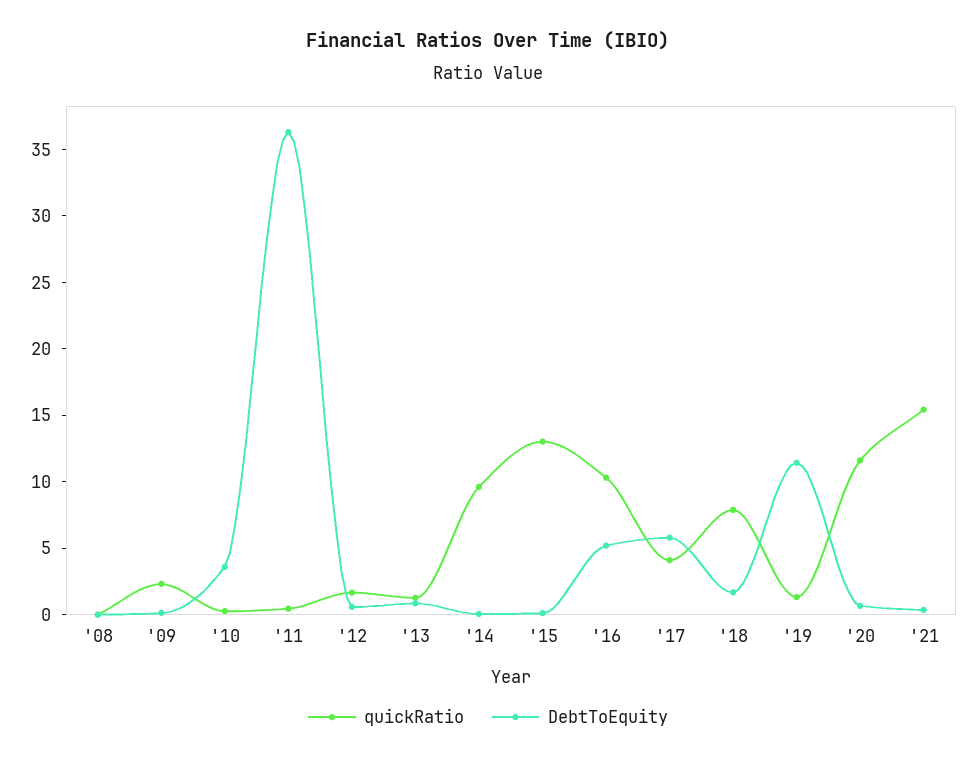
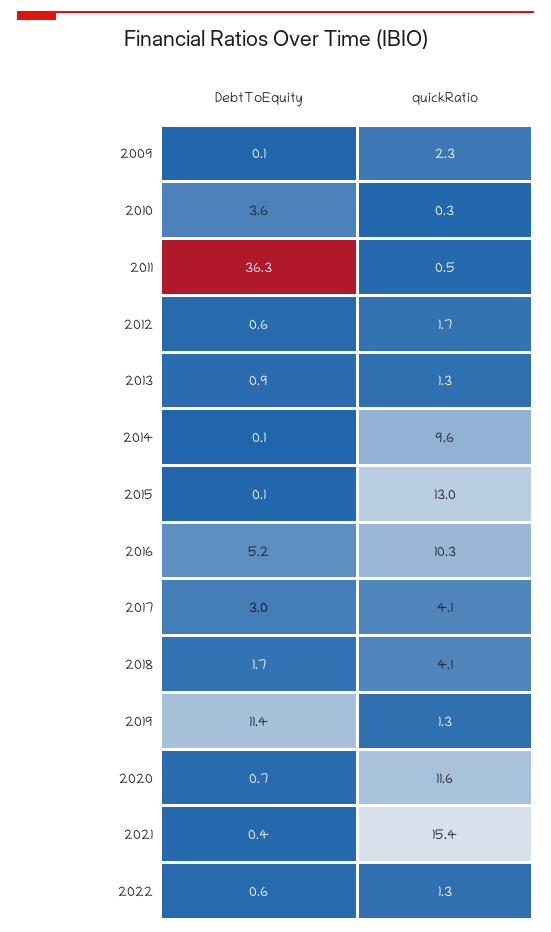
quickRatio, '08: 0 -> none
DebtToEquity, '08: 0 -> none
DebtToEquity, '17: 6 -> 3
quickRatio, '18: 8 -> 4.1
DebtToEquity, 2022: none -> 0.6
quickRatio, 2022: none -> 1.3

